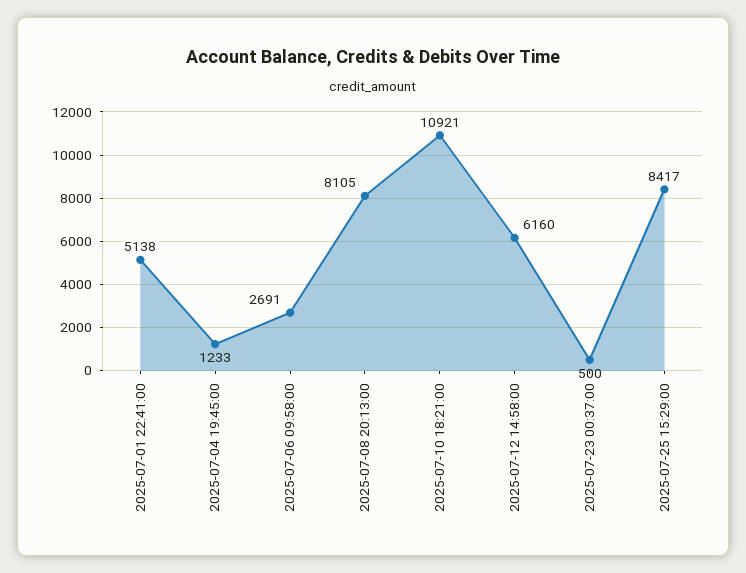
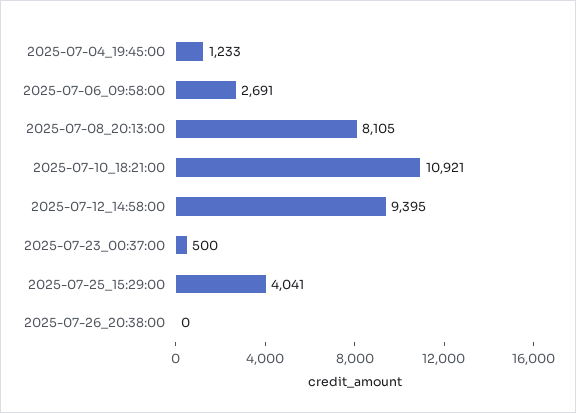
2025-07-01 22:41:00: 5138 -> none
2025-07-12 14:58:00: 6160 -> 9395
2025-07-25 15:29:00: 8417 -> 4041
2025-07-26_20:38:00: none -> 0

